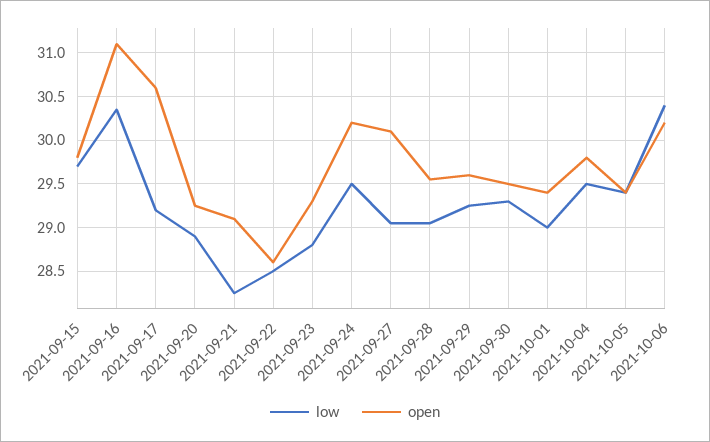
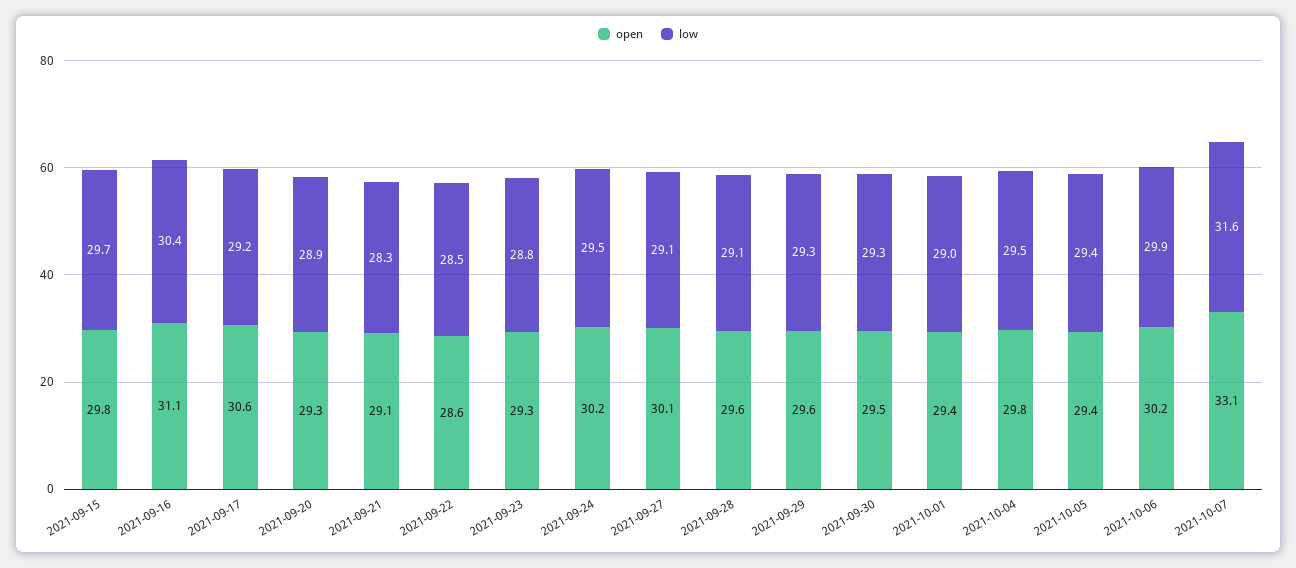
low, 2021-10-06: 30.4 -> 29.9
open, 2021-10-07: none -> 33.1
low, 2021-10-07: none -> 31.6

